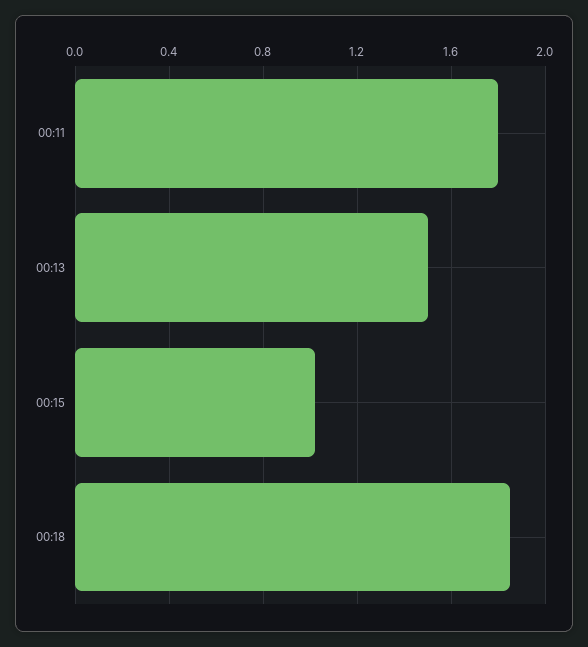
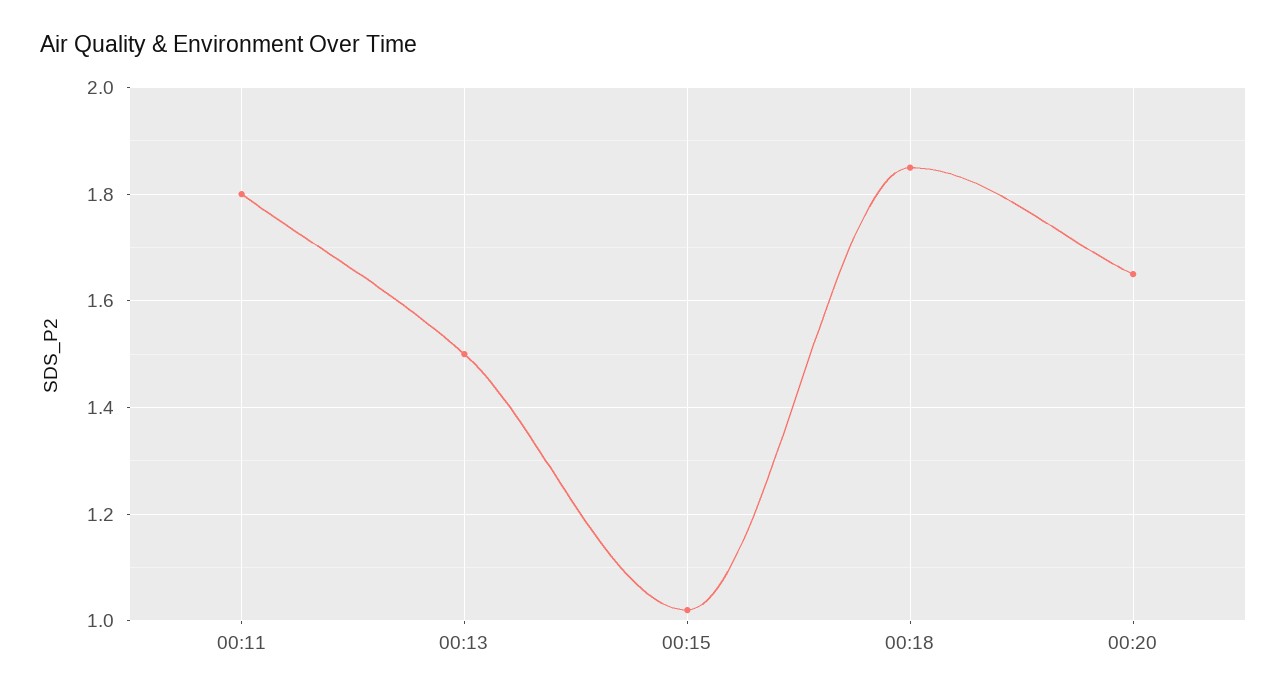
00:20: none -> 1.65

